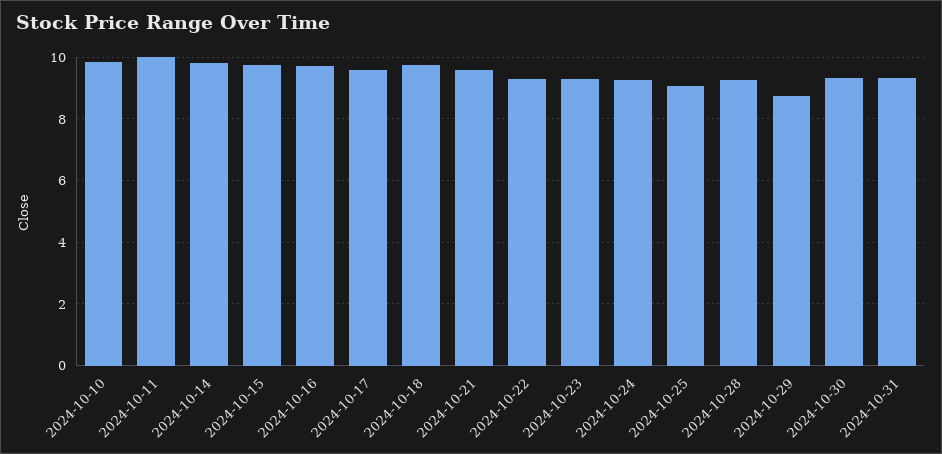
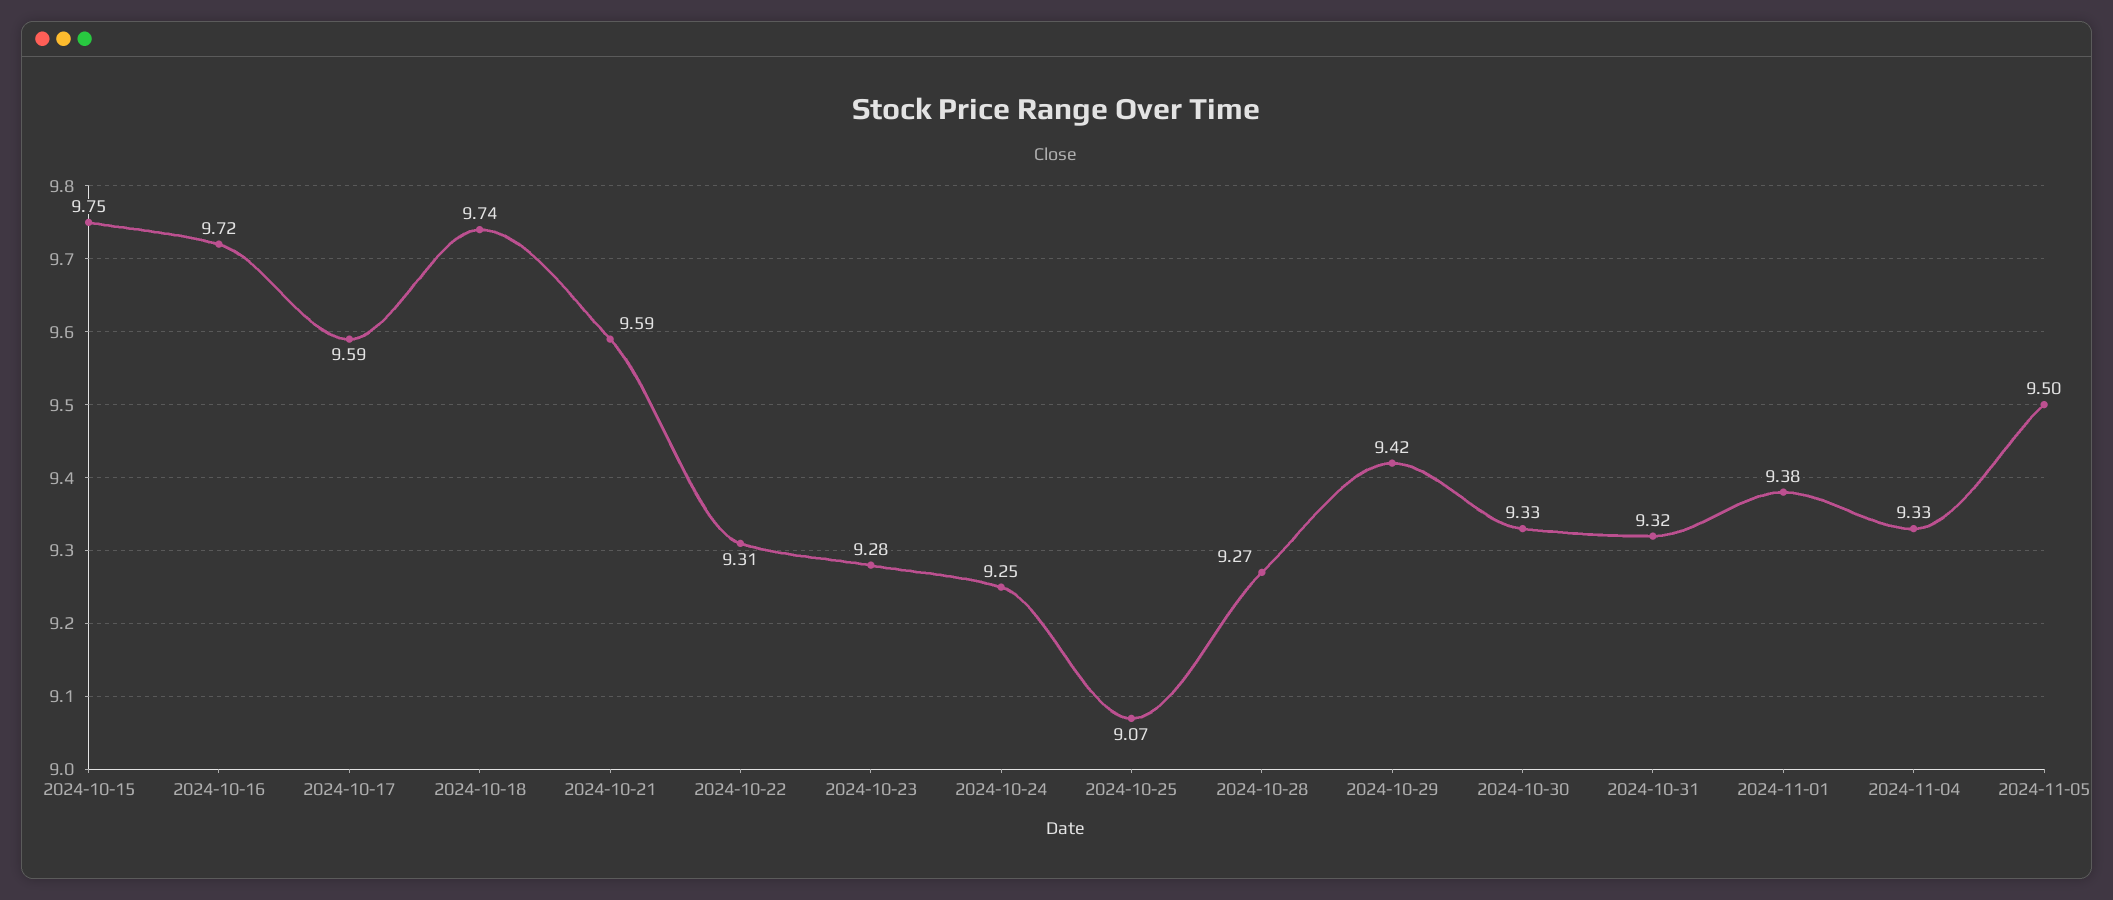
2024-10-10: 9.8 -> none
2024-10-11: 10 -> none
2024-10-14: 9.8 -> none
2024-10-29: 8.8 -> 9.42
2024-11-01: none -> 9.38
2024-11-04: none -> 9.33
2024-11-05: none -> 9.5

